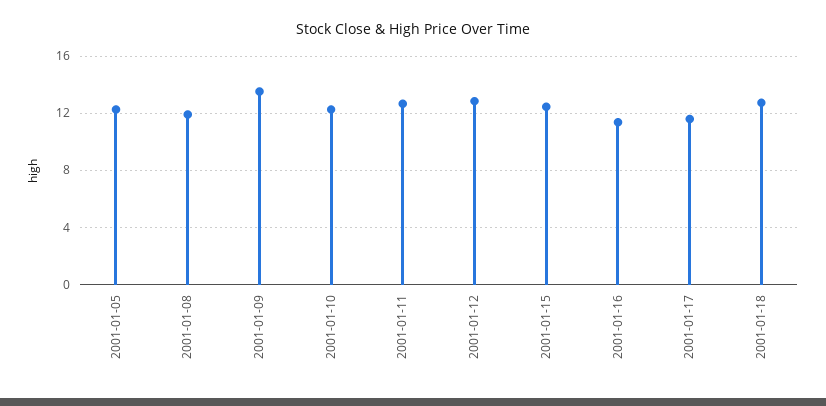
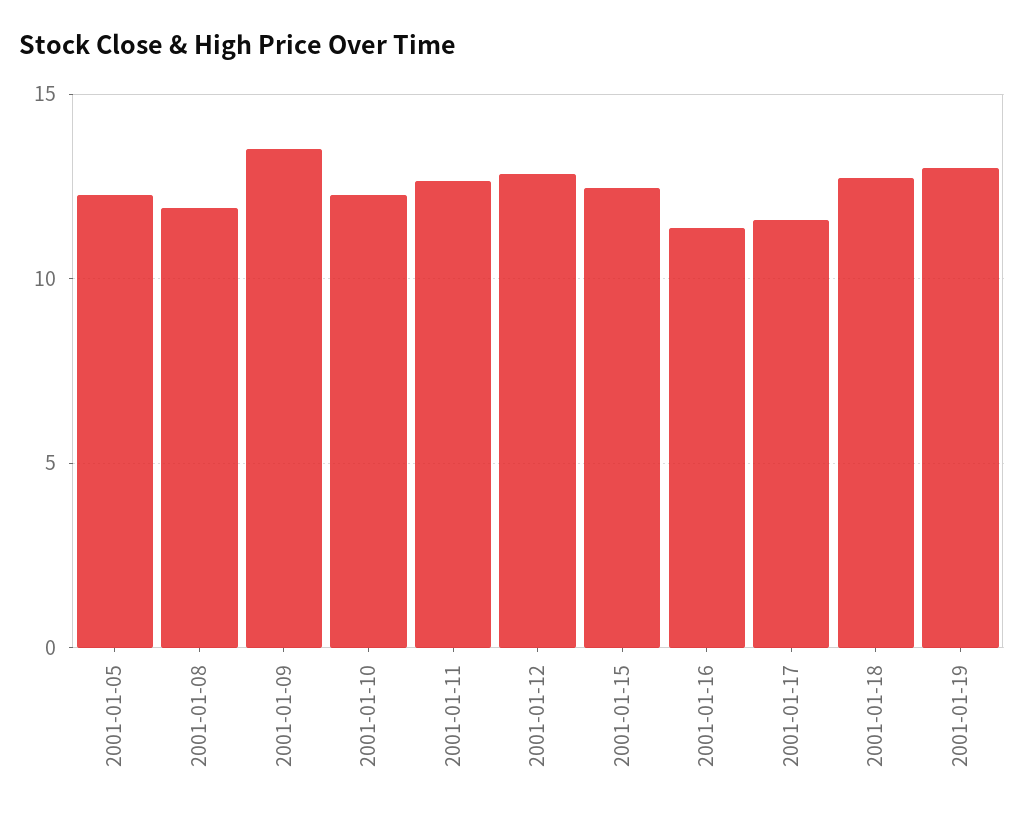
2001-01-19: none -> 13

